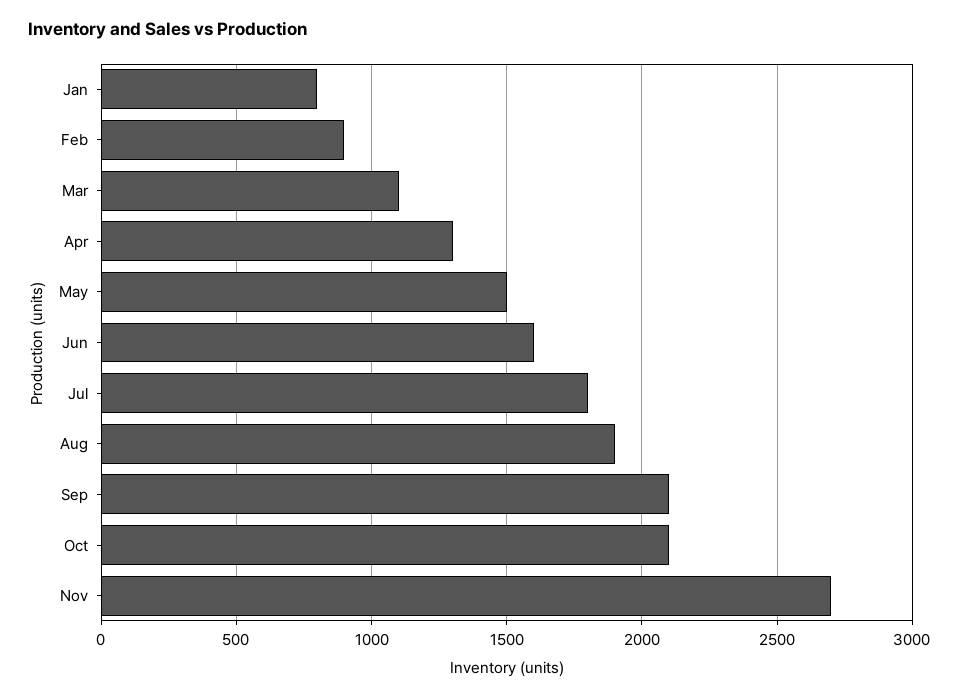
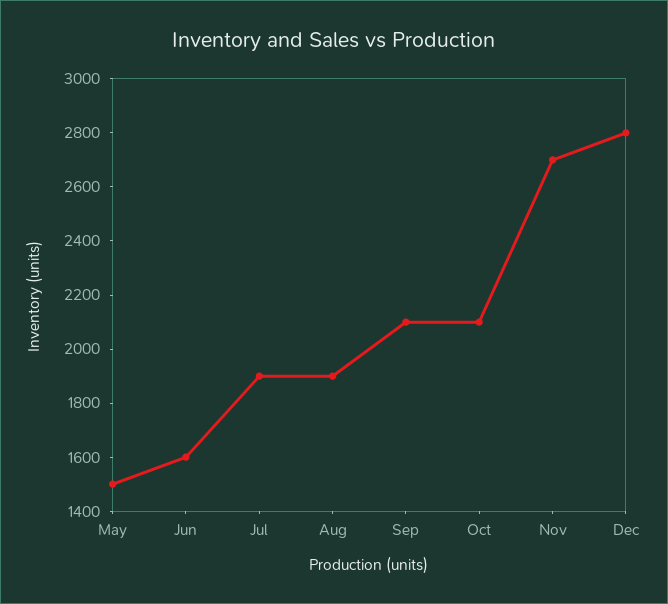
Jan: 800 -> none
Feb: 900 -> none
Mar: 1100 -> none
Apr: 1300 -> none
Jul: 1800 -> 1900
Dec: none -> 2800

